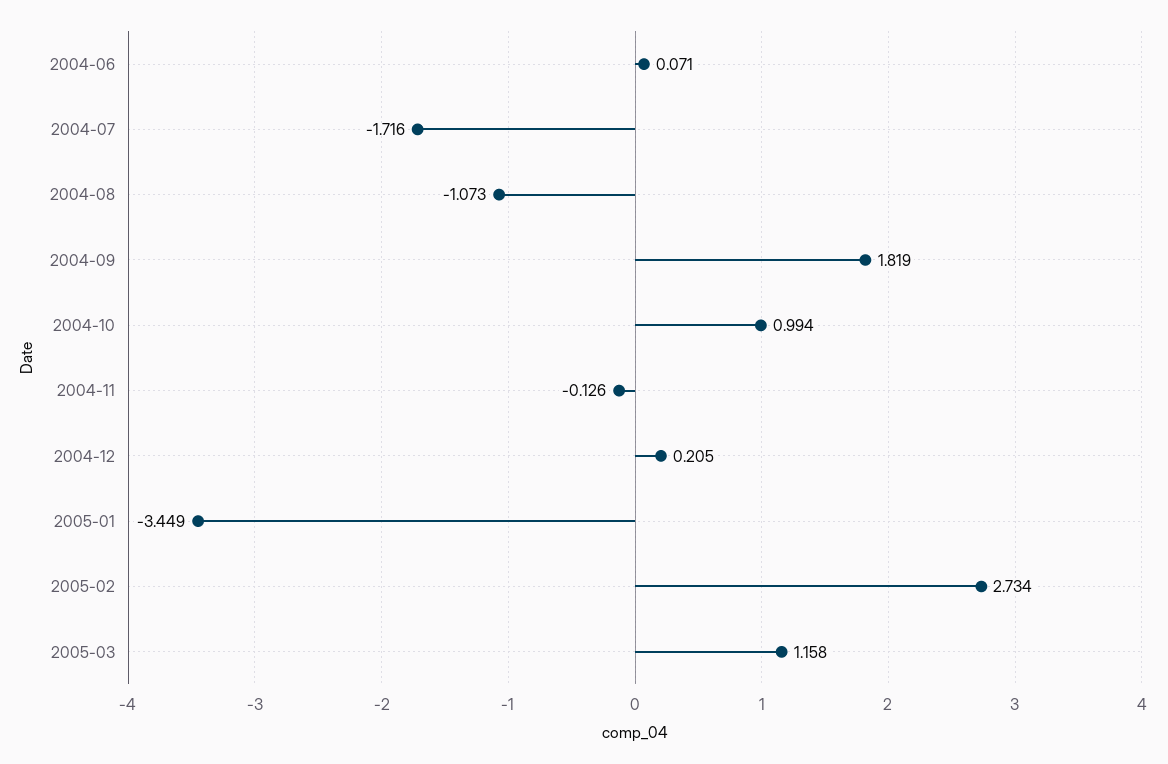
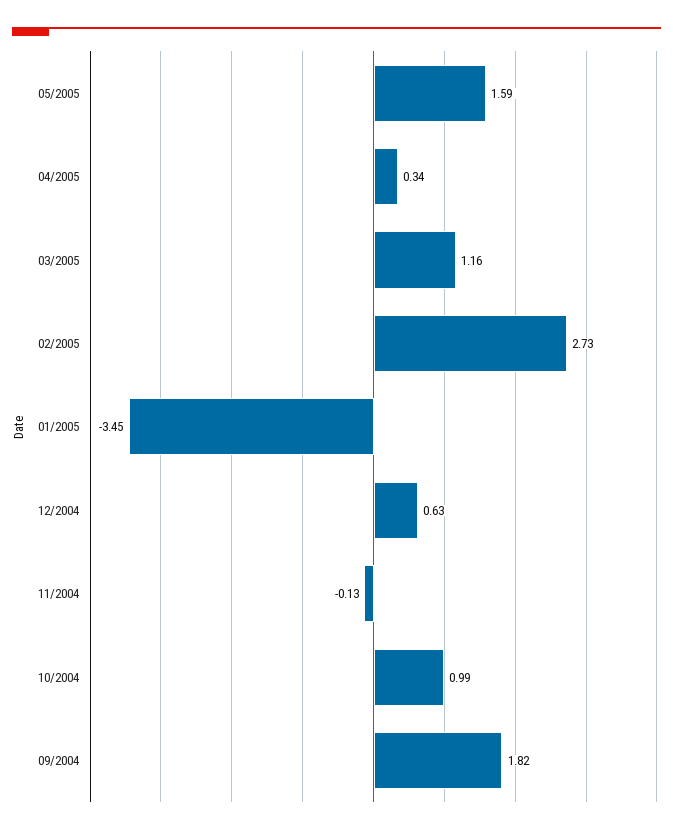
2004-06: 0.071 -> none
2004-07: -1.716 -> none
2004-08: -1.073 -> none
2004-12: 0.205 -> 0.63
05/2005: none -> 1.59
04/2005: none -> 0.34

